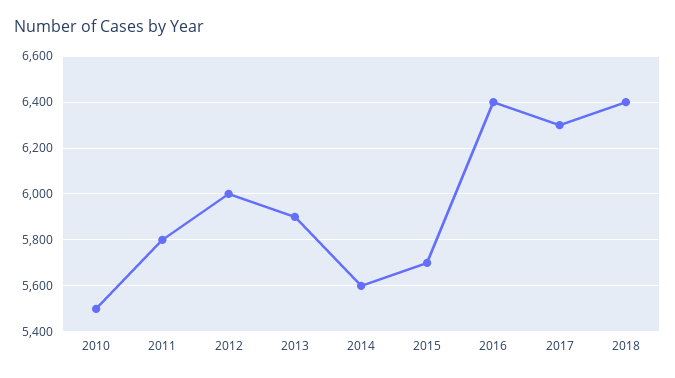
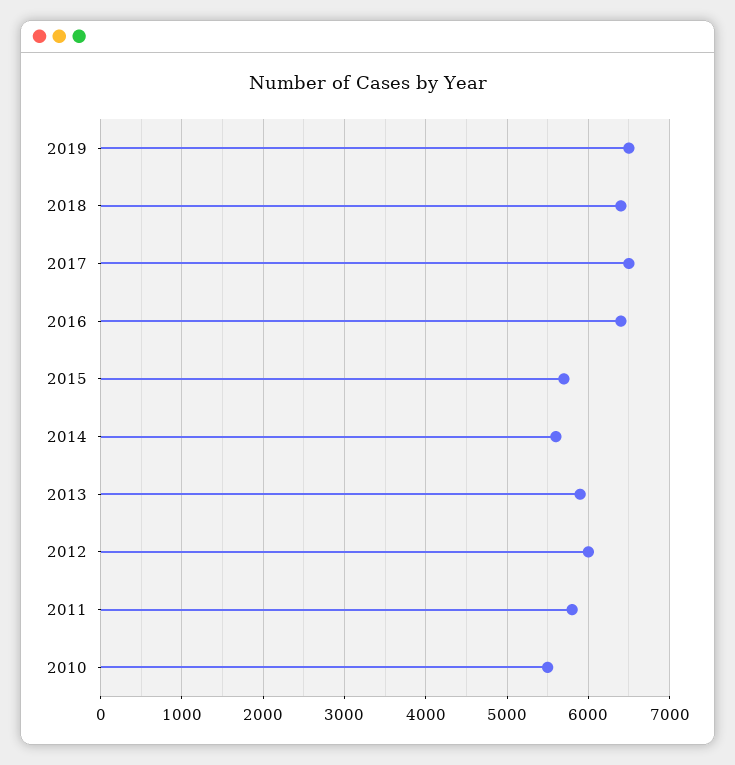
2017: 6300 -> 6500
2019: none -> 6500

